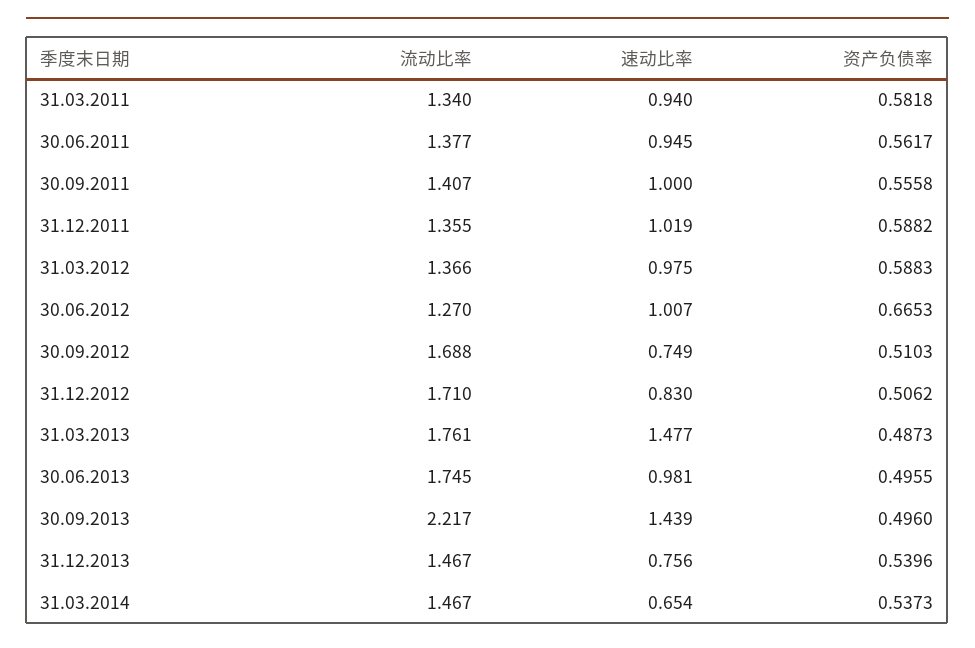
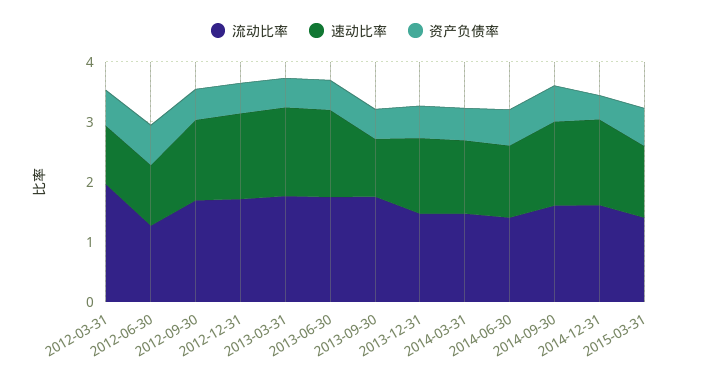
流动比率, 31.03.2011: 1.34 -> none
速动比率, 31.03.2011: 0.94 -> none
资产负债率, 31.03.2011: 0.5818 -> none
流动比率, 30.06.2011: 1.377 -> none
速动比率, 30.06.2011: 0.945 -> none
资产负债率, 30.06.2011: 0.5617 -> none
流动比率, 30.09.2011: 1.407 -> none
速动比率, 30.09.2011: 1 -> none
资产负债率, 30.09.2011: 0.5558 -> none
流动比率, 31.12.2011: 1.355 -> none
速动比率, 31.12.2011: 1.019 -> none
资产负债率, 31.12.2011: 0.5882 -> none
流动比率, 31.03.2012: 1.366 -> 2
速动比率, 30.09.2012: 0.749 -> 1.4
速动比率, 31.12.2012: 0.83 -> 1.4
速动比率, 30.06.2013: 0.981 -> 1.4
流动比率, 30.09.2013: 2.217 -> 1.8
速动比率, 30.09.2013: 1.439 -> 1
速动比率, 31.12.2013: 0.756 -> 1.2
速动比率, 31.03.2014: 0.654 -> 1.2
流动比率, 2014-06-30: none -> 1.4
速动比率, 2014-06-30: none -> 1.2
资产负债率, 2014-06-30: none -> 0.6
流动比率, 2014-09-30: none -> 1.6
速动比率, 2014-09-30: none -> 1.4
资产负债率, 2014-09-30: none -> 0.6
流动比率, 2014-12-31: none -> 1.6
速动比率, 2014-12-31: none -> 1.4
资产负债率, 2014-12-31: none -> 0.4
流动比率, 2015-03-31: none -> 1.4
速动比率, 2015-03-31: none -> 1.2
资产负债率, 2015-03-31: none -> 0.6

